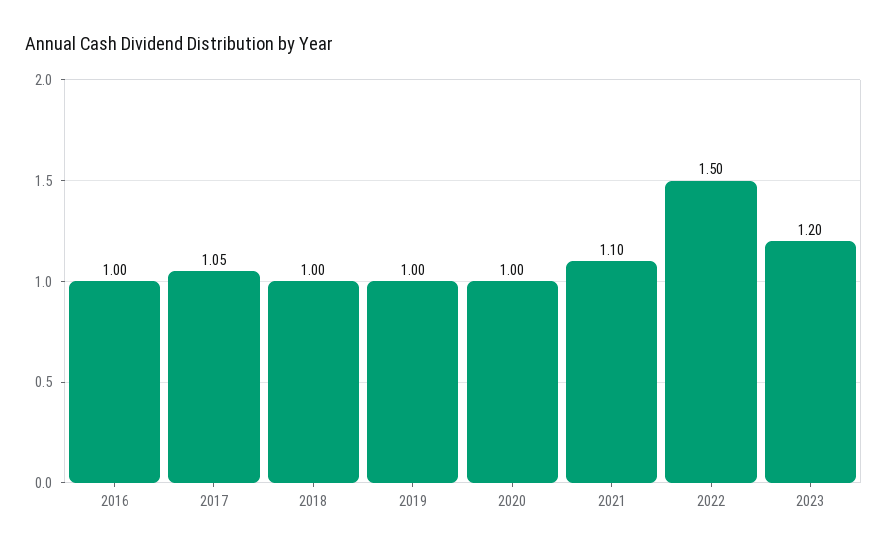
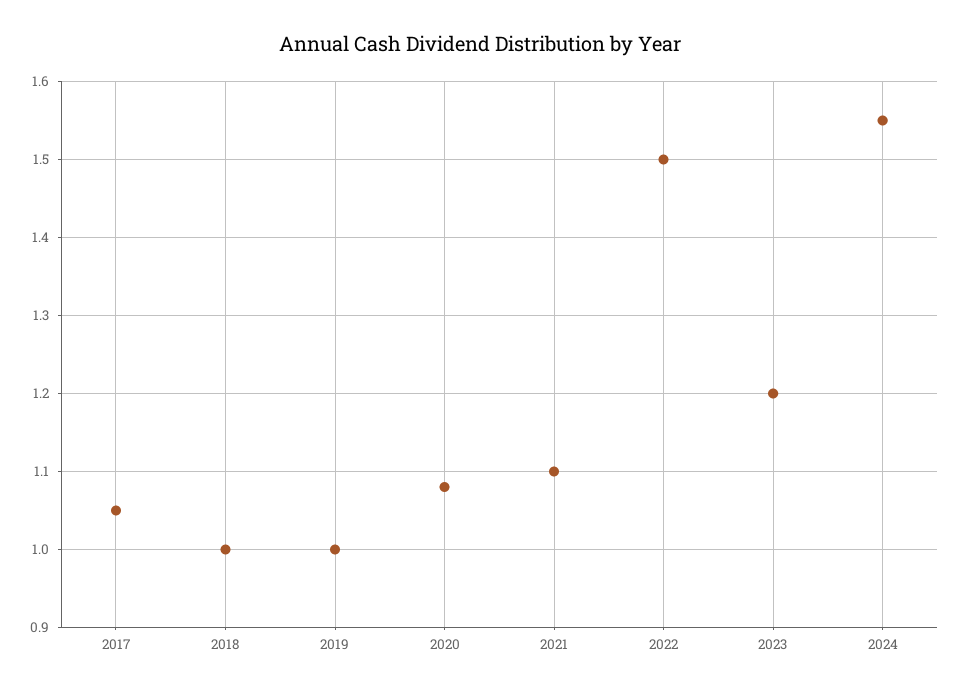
2016: 1 -> none
2020: 1 -> 1.08
2024: none -> 1.55

